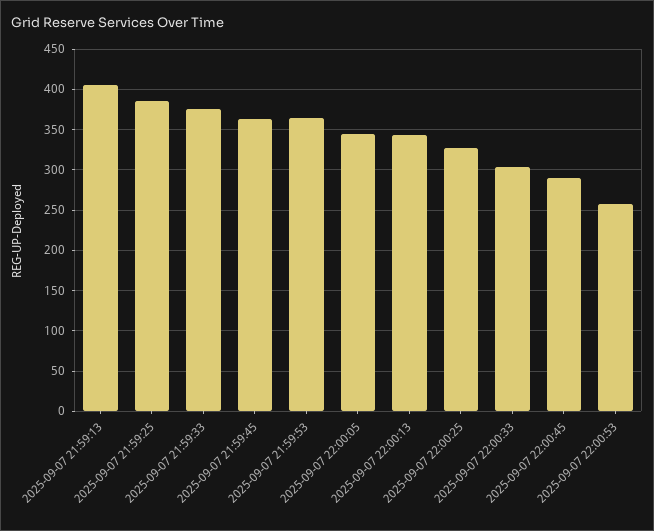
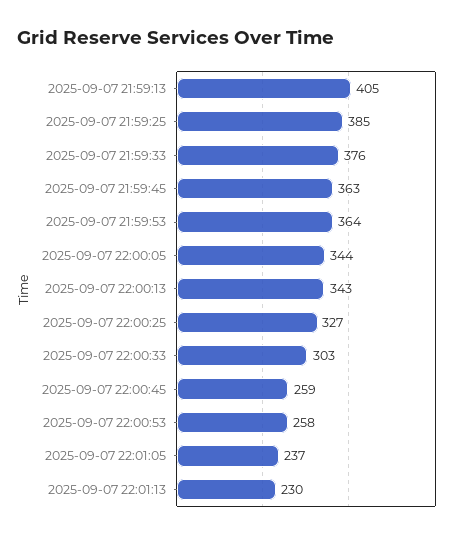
2025-09-07 22:00:45: 290 -> 259
2025-09-07 22:01:05: none -> 237
2025-09-07 22:01:13: none -> 230

